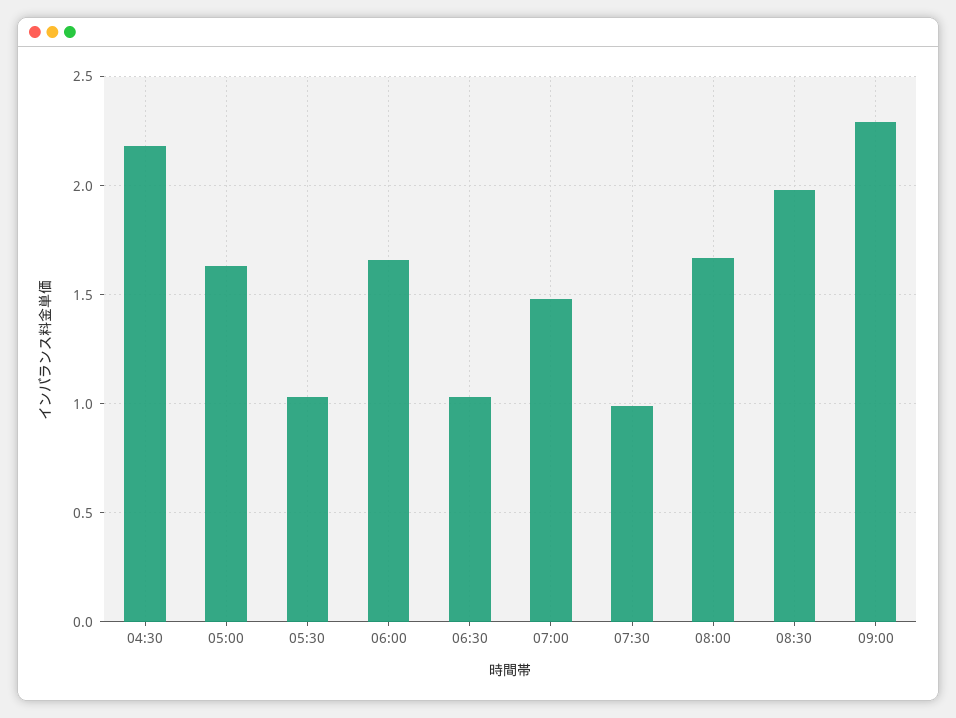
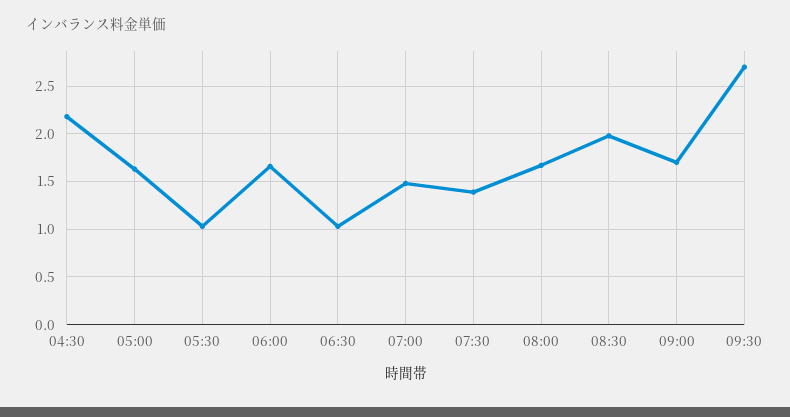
07:30: 1 -> 1.4
09:00: 2.3 -> 1.7
09:30: none -> 2.7

